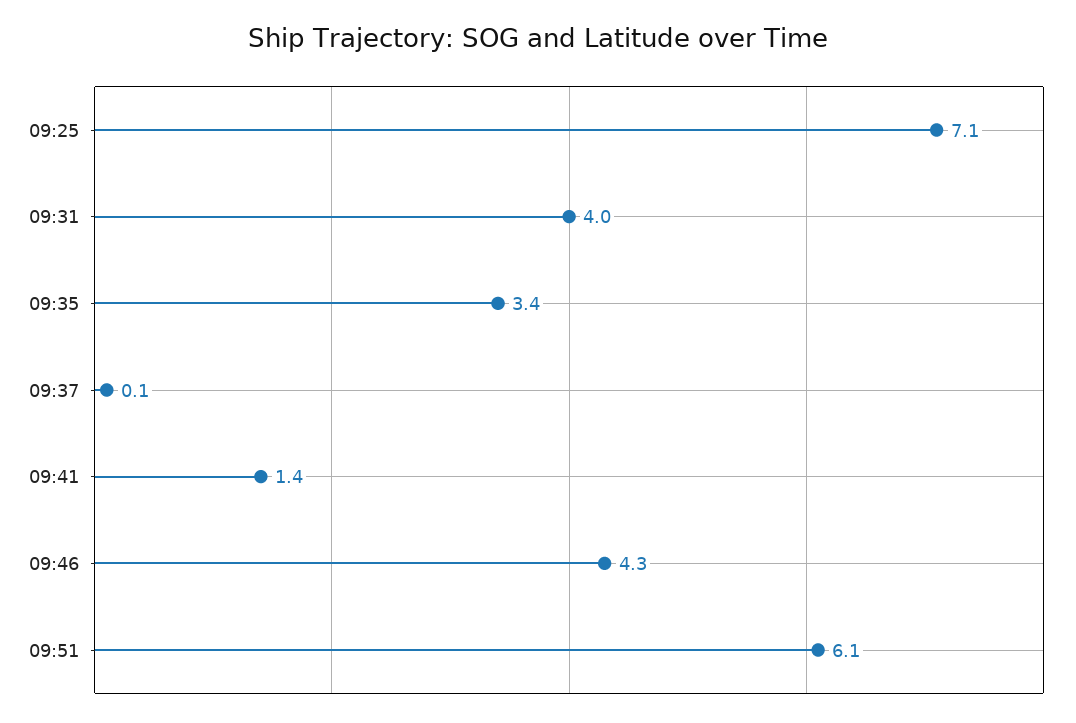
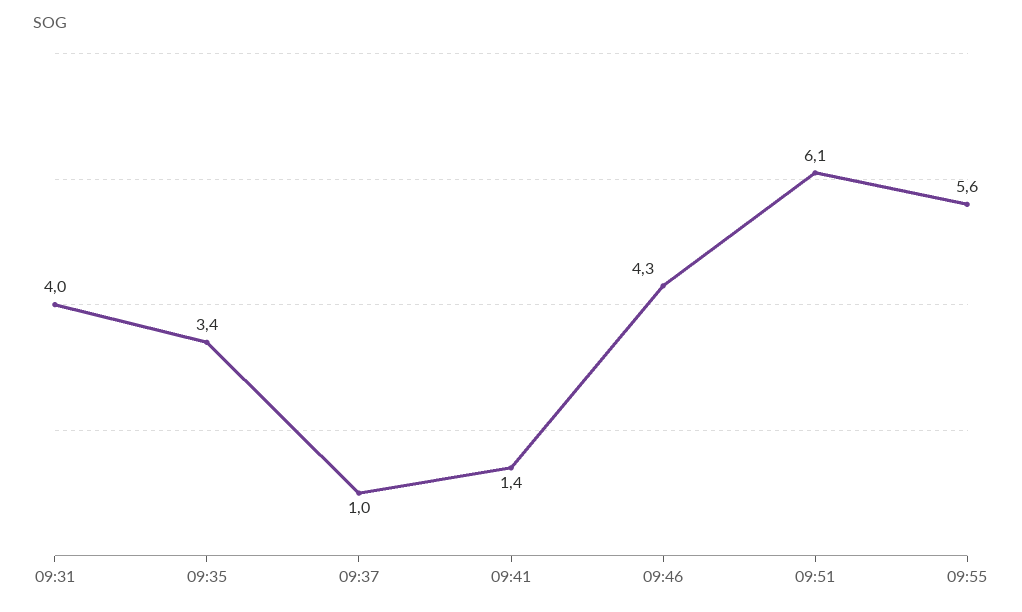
09:25: 7.1 -> none
09:37: 0.1 -> 1
09:55: none -> 5.6

